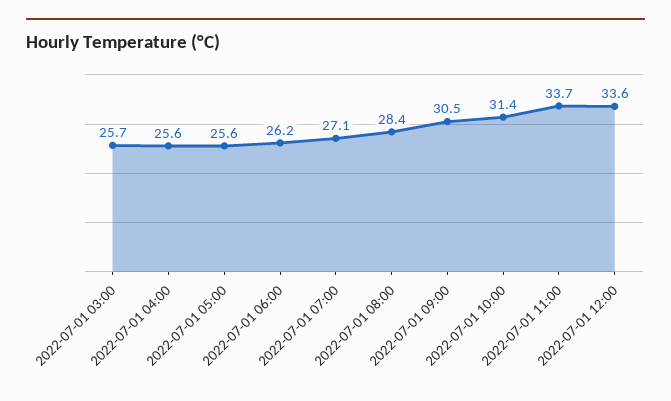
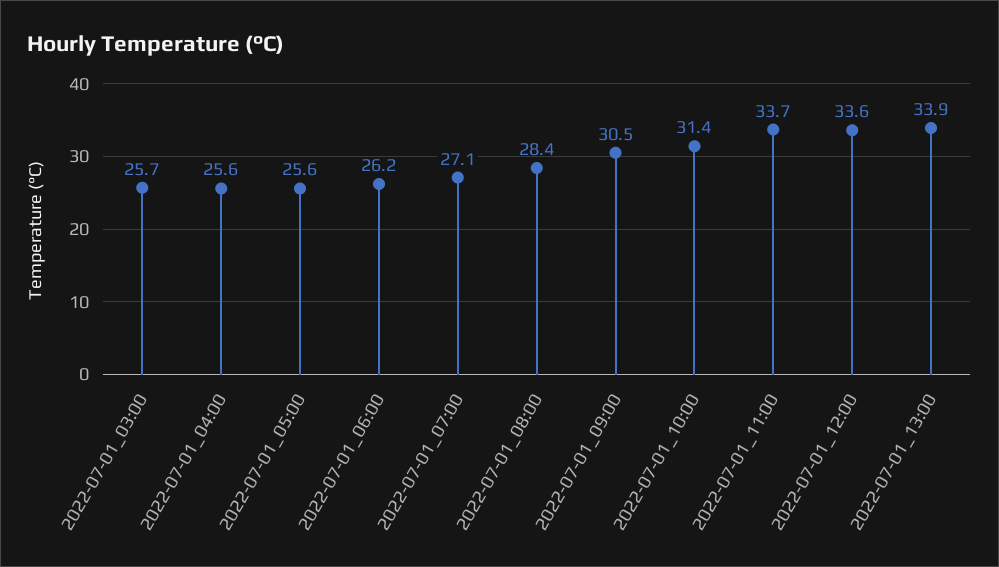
2022-07-01_13:00: none -> 33.9

